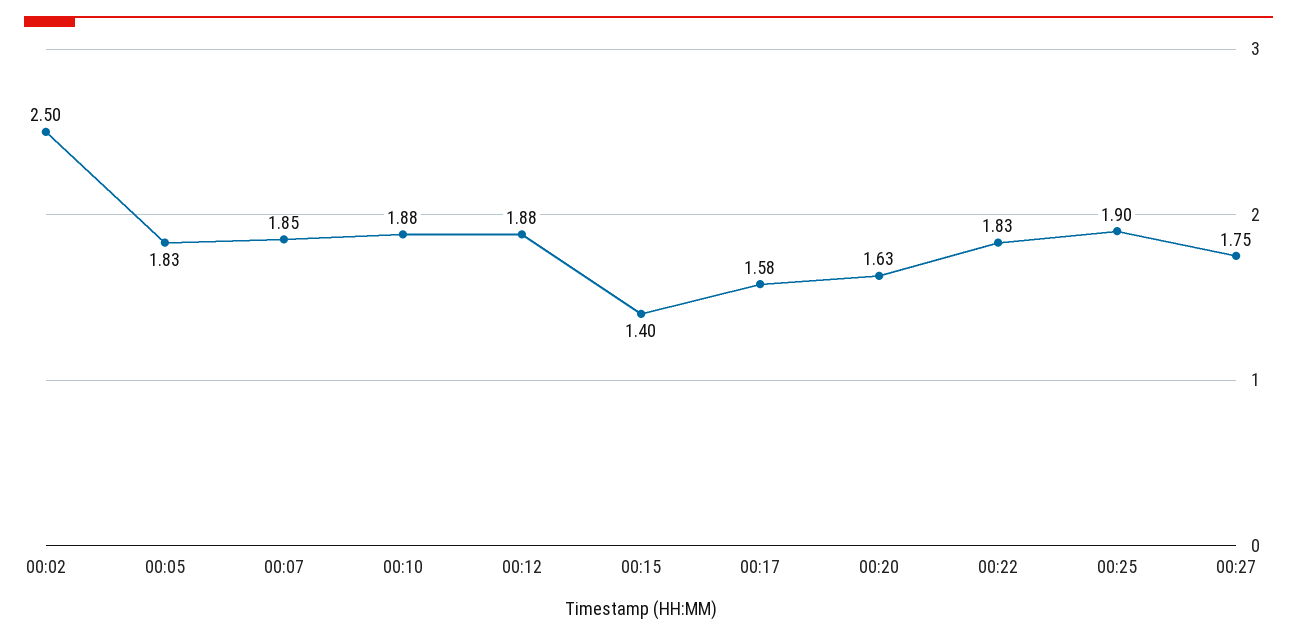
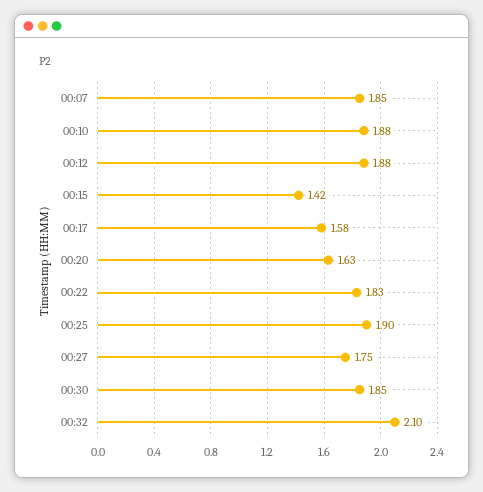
00:02: 2.5 -> none
00:05: 1.83 -> none
00:15: 1.4 -> 1.42
00:30: none -> 1.85
00:32: none -> 2.1

